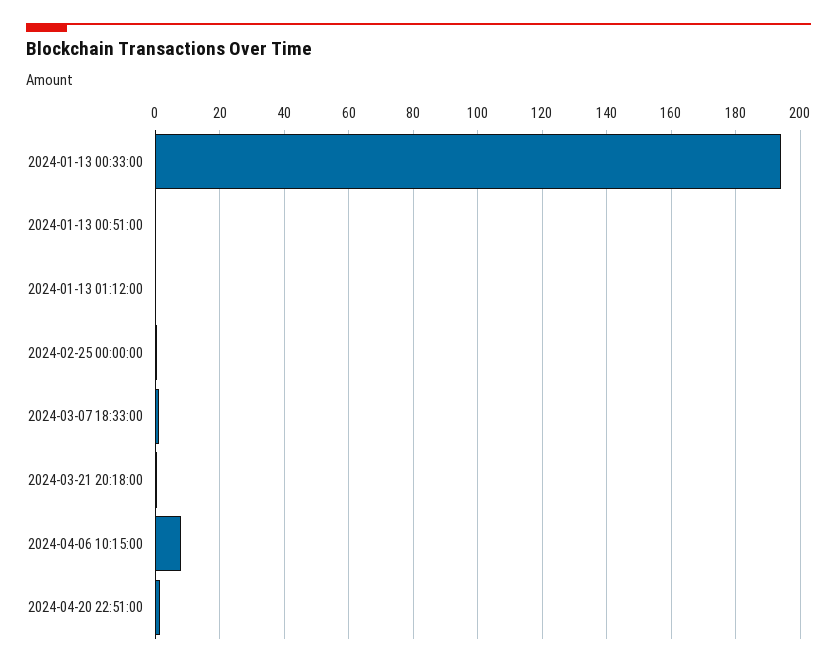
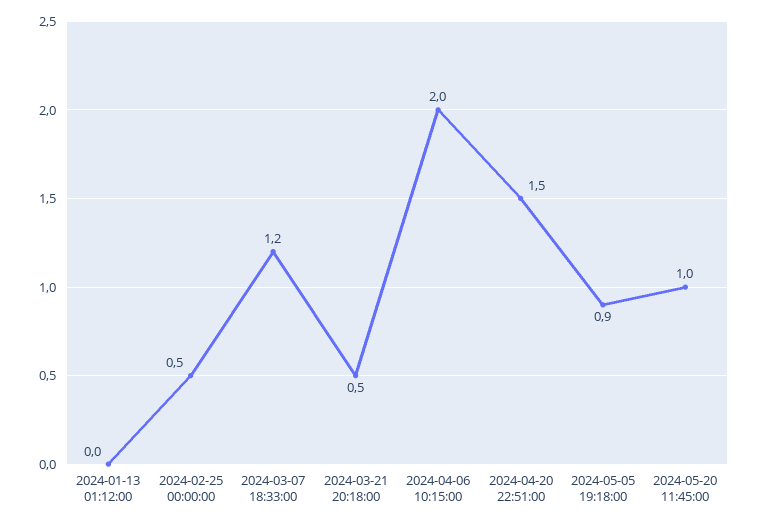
2024-01-13 00:33:00: 194 -> none
2024-01-13 00:51:00: 0 -> none
2024-04-06 10:15:00: 8 -> 2
2024-05-05 19:18:00: none -> 0.9
2024-05-20 11:45:00: none -> 1

